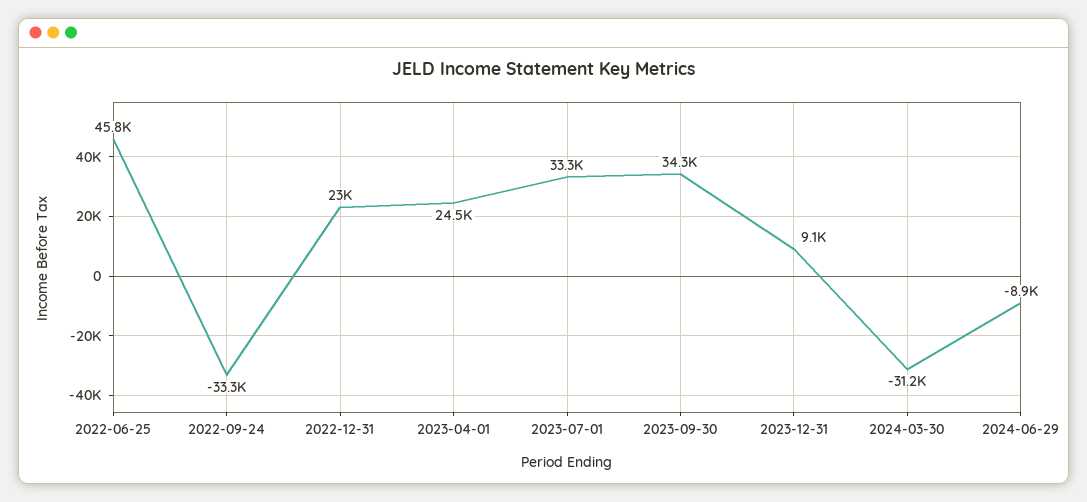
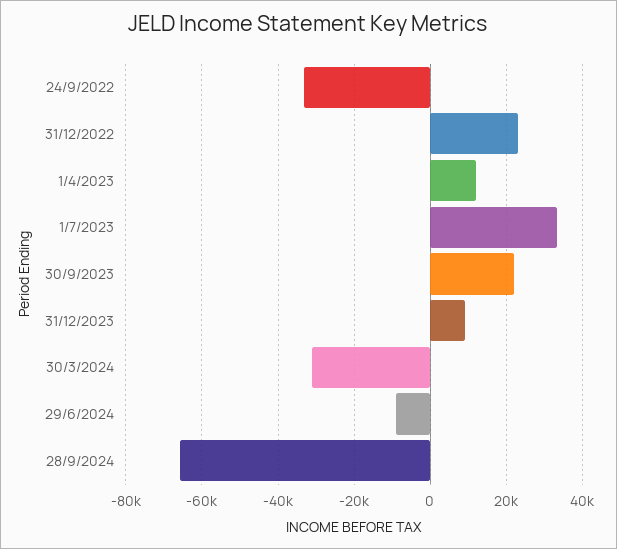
2022-06-25: 45800 -> none
2023-04-01: 24500 -> 12000
2023-09-30: 34300 -> 22000
28/9/2024: none -> -66000

